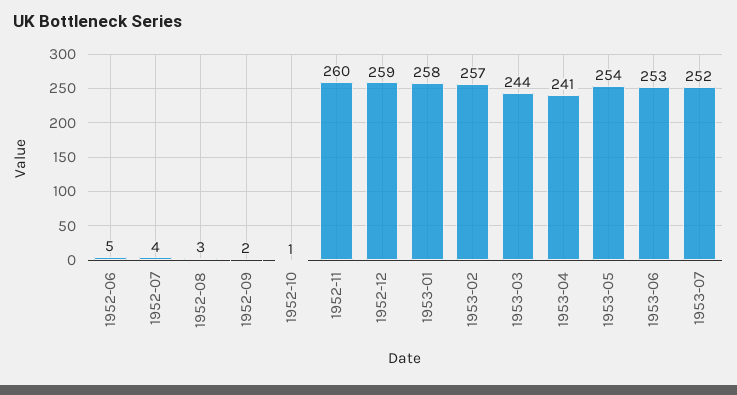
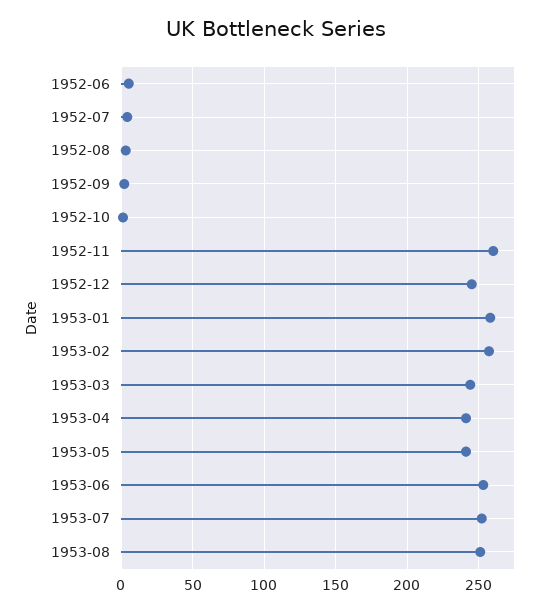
1952-12: 259 -> 245
1953-05: 254 -> 240
1953-08: none -> 250

